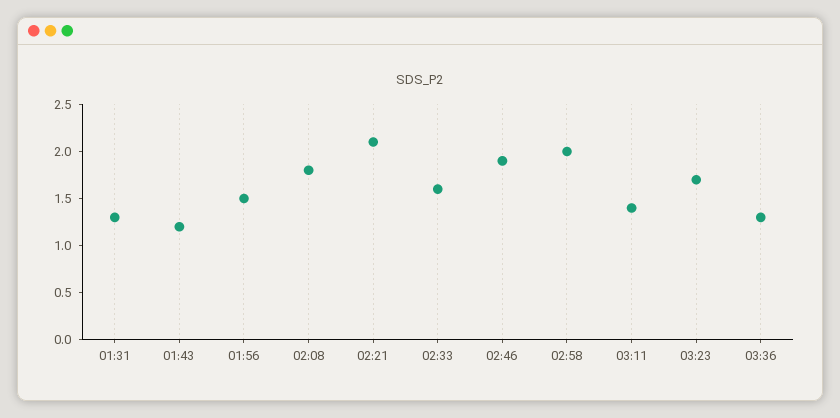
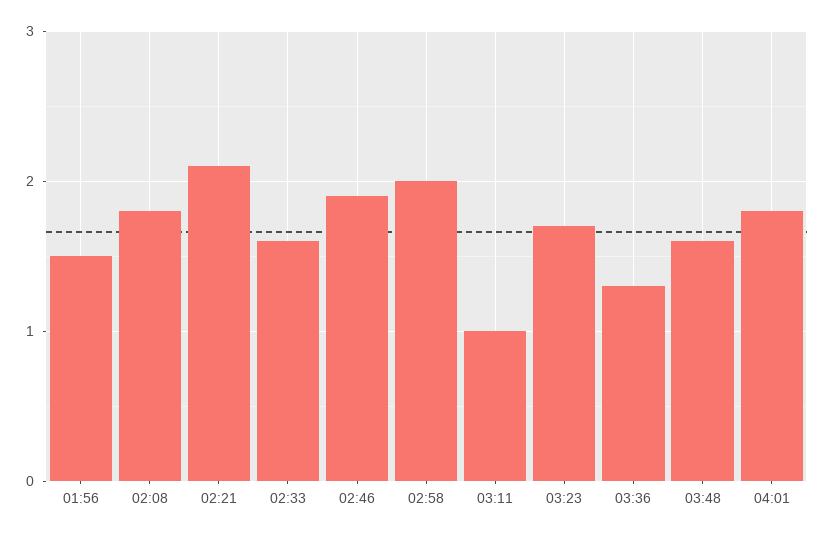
01:31: 1.3 -> none
01:43: 1.2 -> none
03:11: 1.4 -> 1
03:48: none -> 1.6
04:01: none -> 1.8

